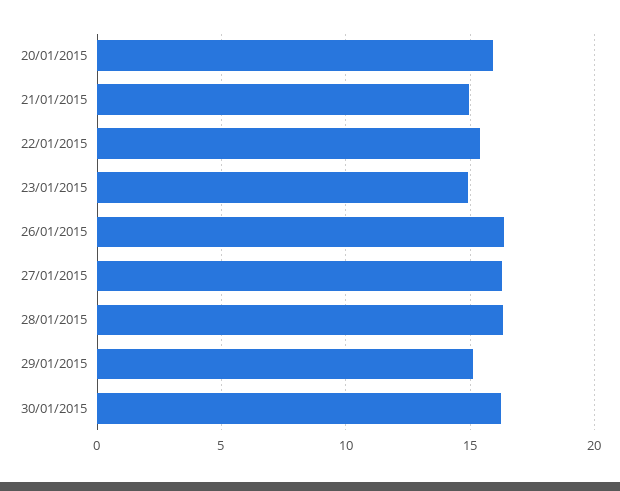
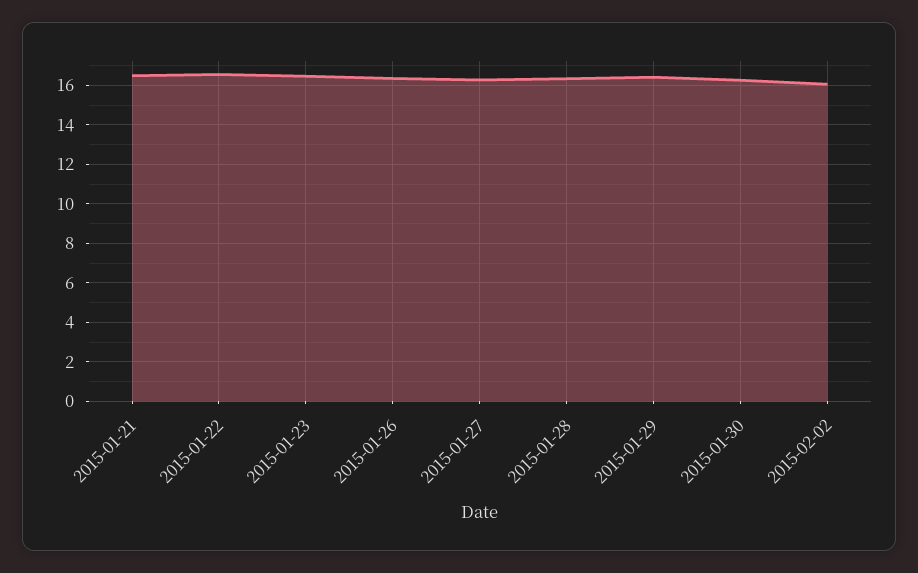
20/01/2015: 16 -> none
21/01/2015: 15 -> 16.5
22/01/2015: 15.5 -> 16.5
23/01/2015: 15 -> 16.5
29/01/2015: 15 -> 16.5
2015-02-02: none -> 16

